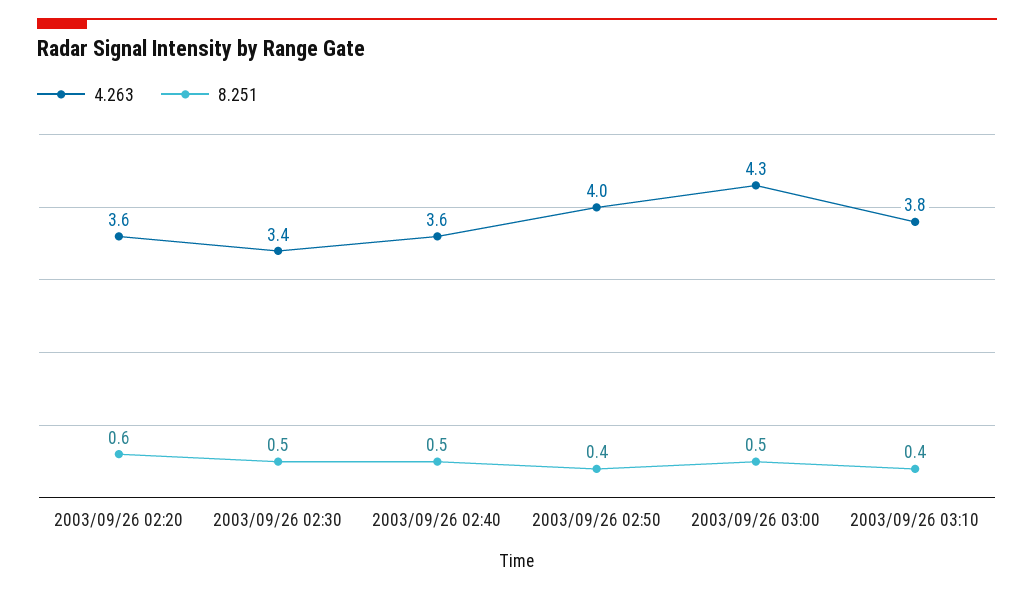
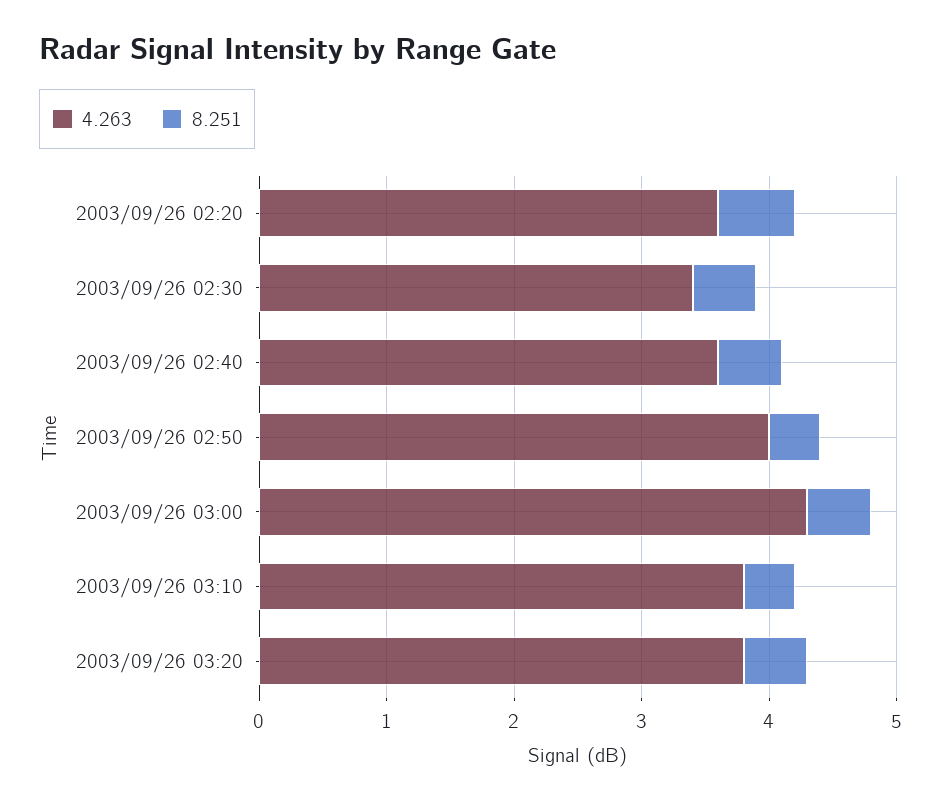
4.263, 2003/09/26 03:20: none -> 3.8
8.251, 2003/09/26 03:20: none -> 0.5

